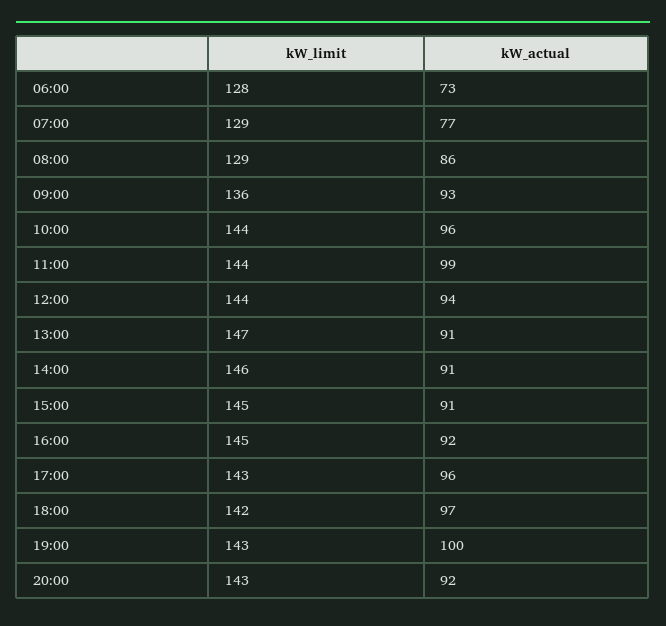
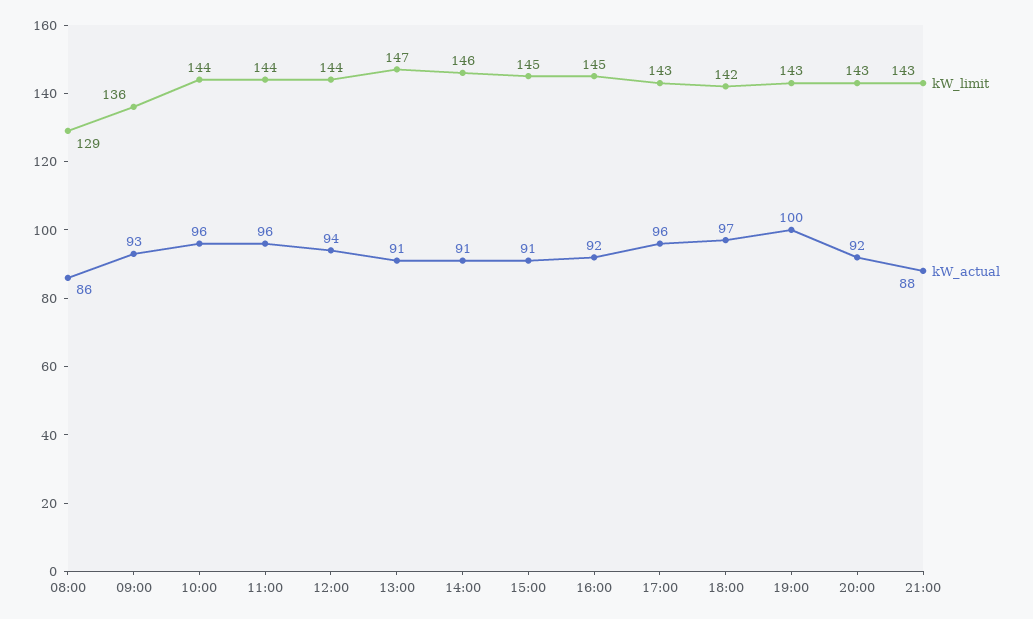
kW_limit, 06:00: 128 -> none
kW_actual, 06:00: 73 -> none
kW_limit, 07:00: 129 -> none
kW_actual, 07:00: 77 -> none
kW_actual, 11:00: 99 -> 96
kW_limit, 21:00: none -> 143
kW_actual, 21:00: none -> 88

